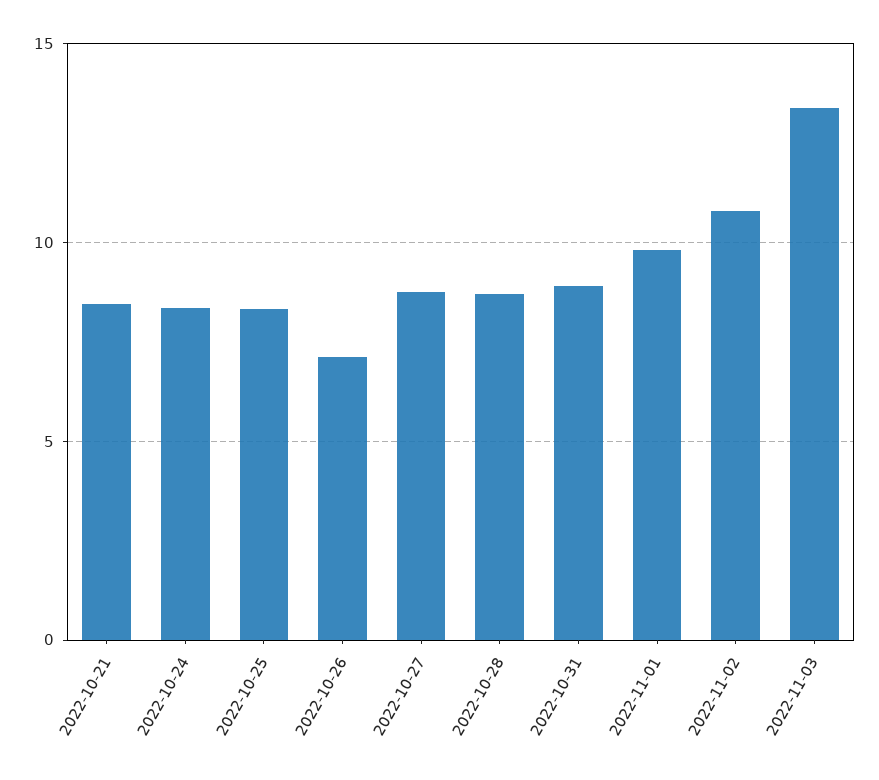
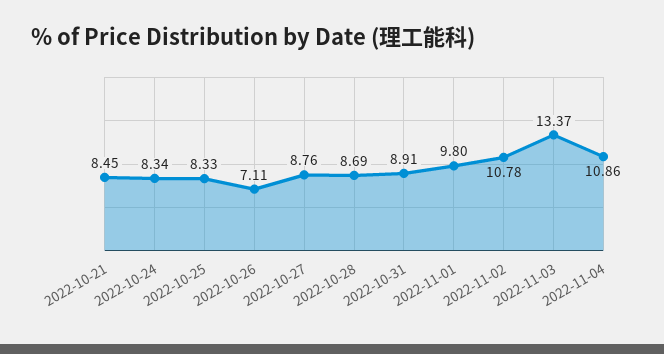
2022-11-04: none -> 10.86

